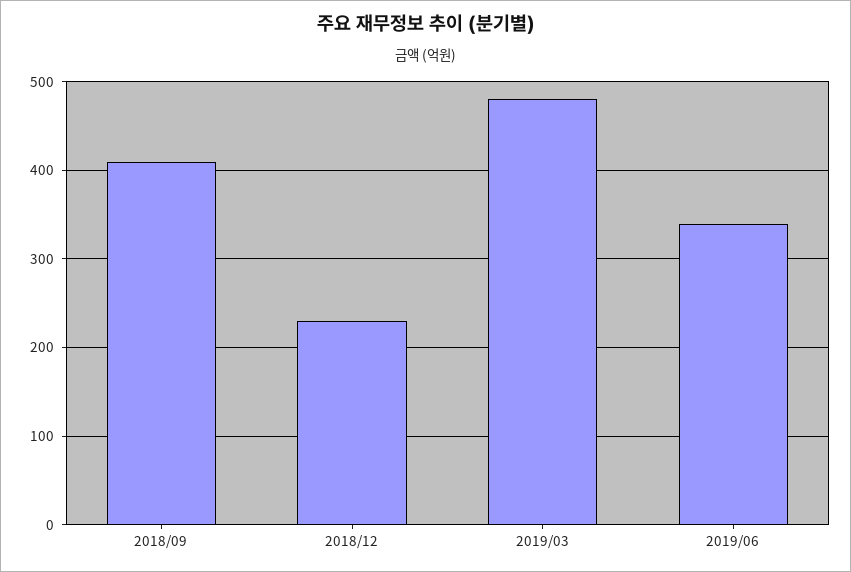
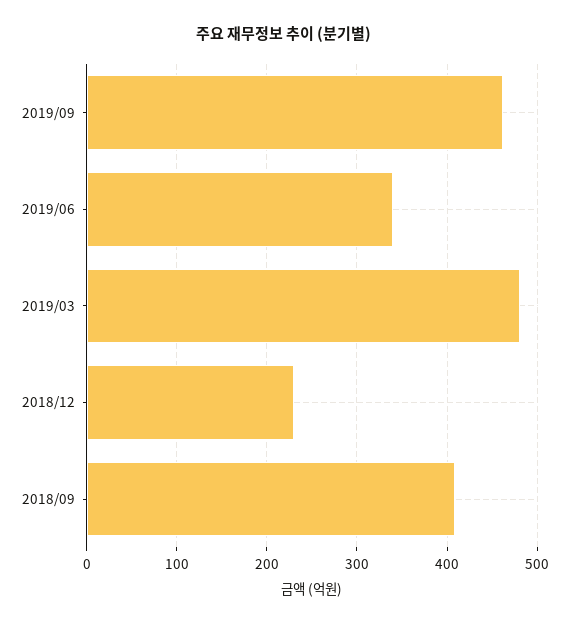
2019/09: none -> 460

